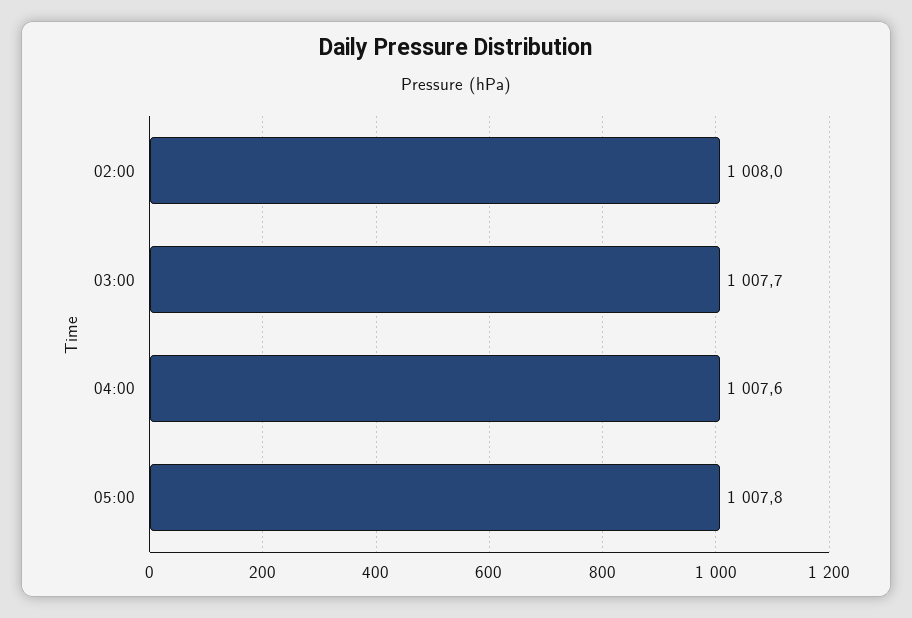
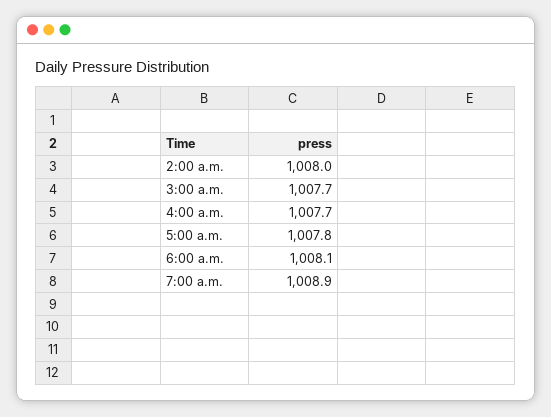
04:00: 1007.6 -> 1007.7
6:00 a.m.: none -> 1008.1
7:00 a.m.: none -> 1008.9

